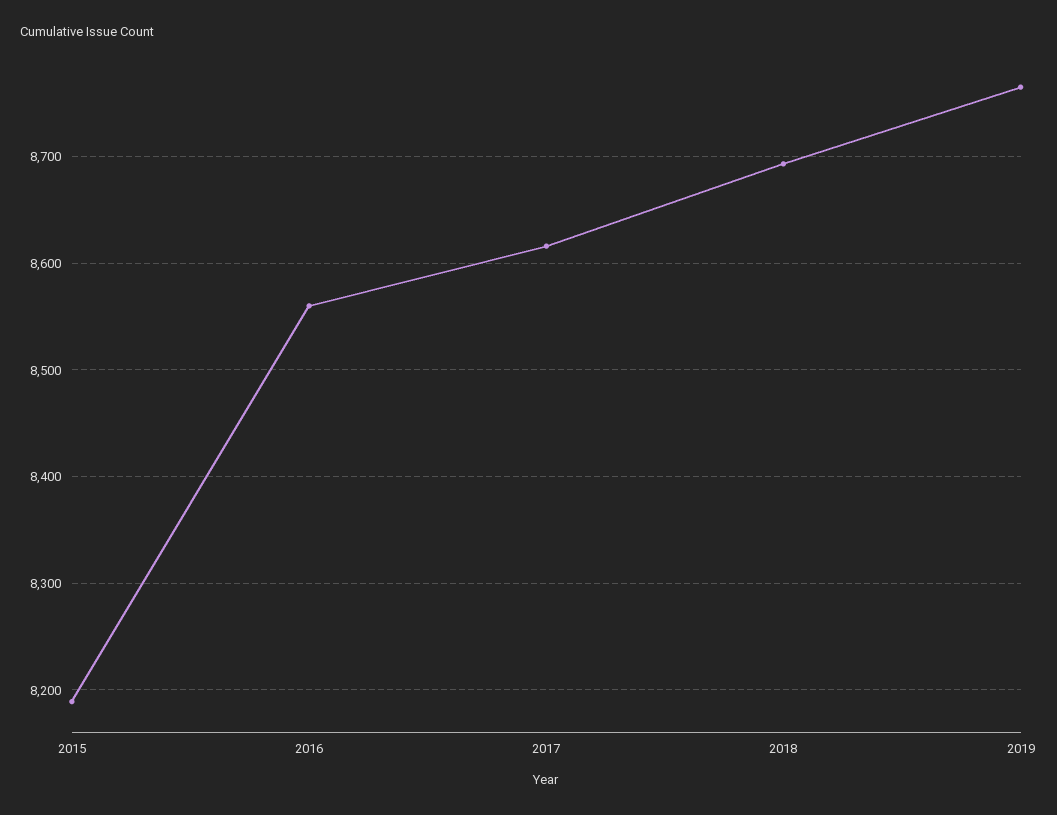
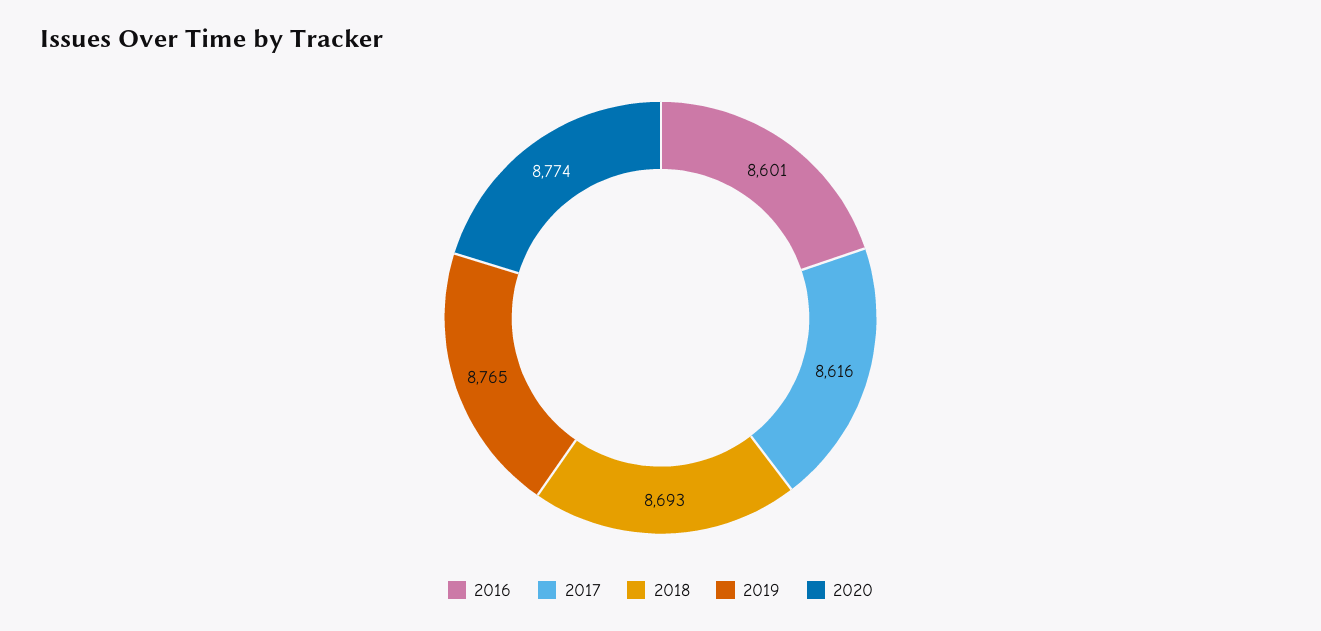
2015: 8190 -> none
2016: 8560 -> 8601
2020: none -> 8774

